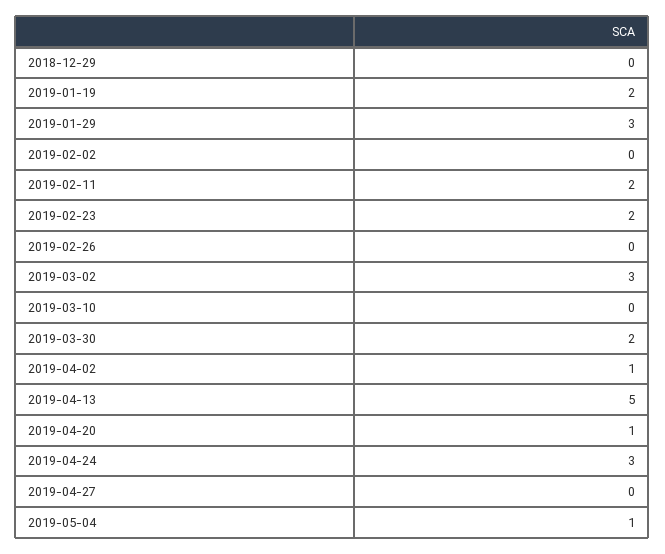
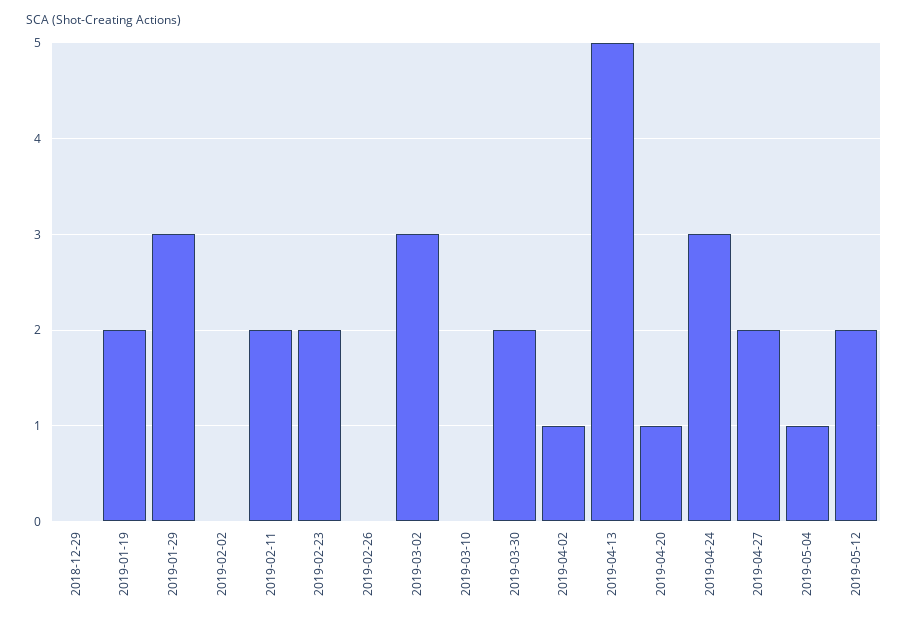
2019-04-27: 0 -> 2
2019-05-12: none -> 2

